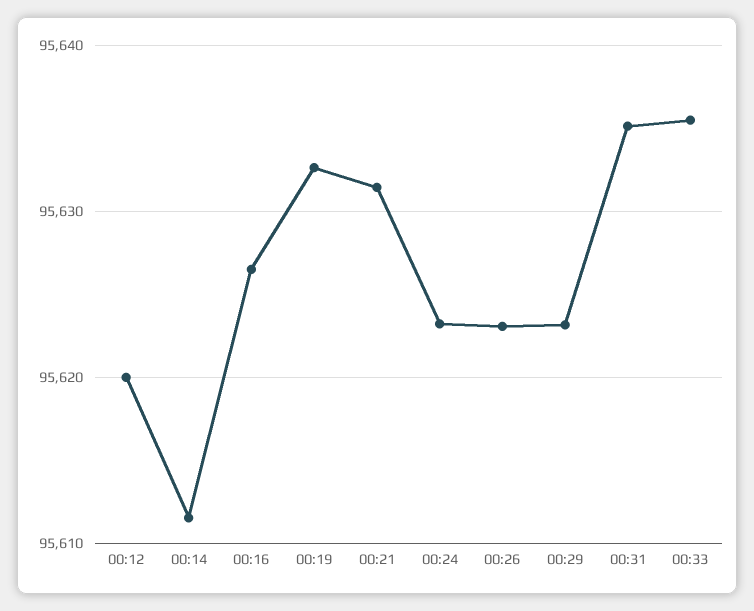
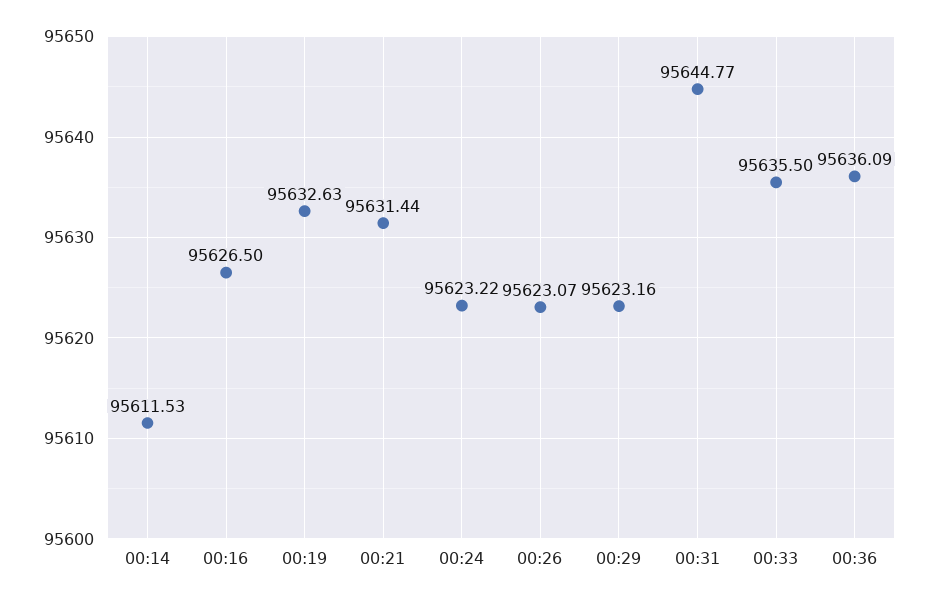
00:12: 95620 -> none
00:31: 95635 -> 95644.77
00:36: none -> 95636.09

